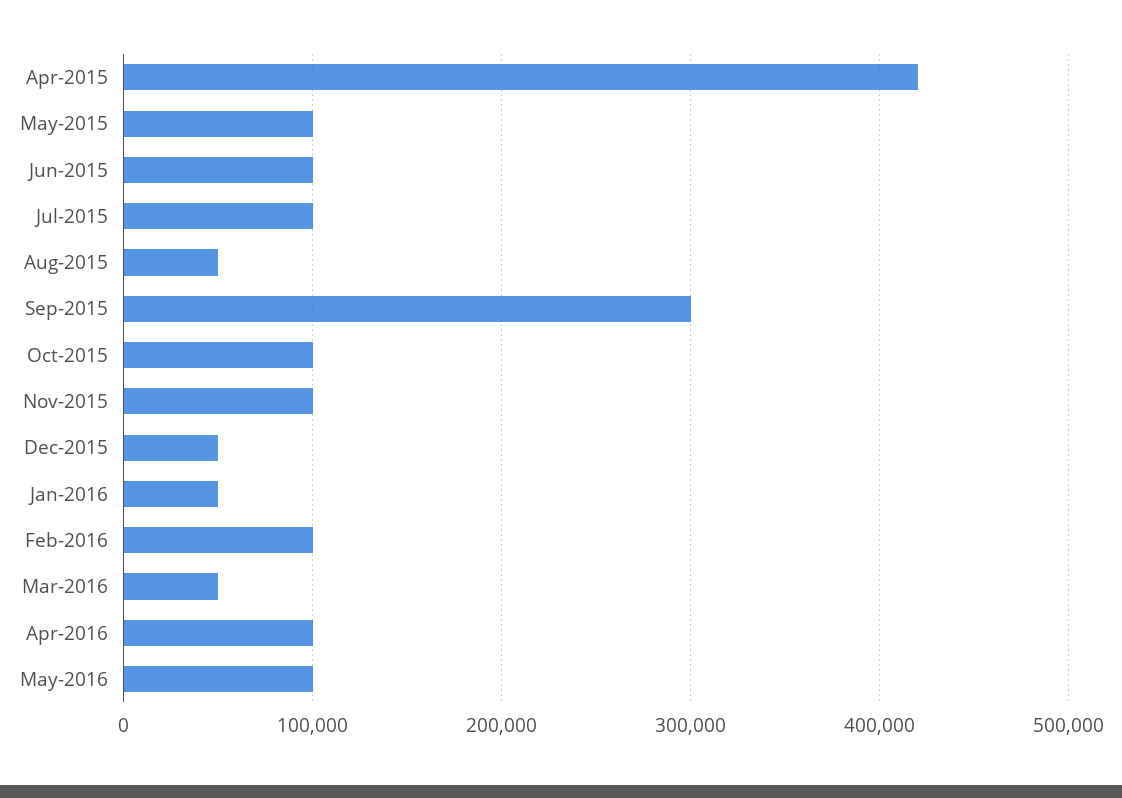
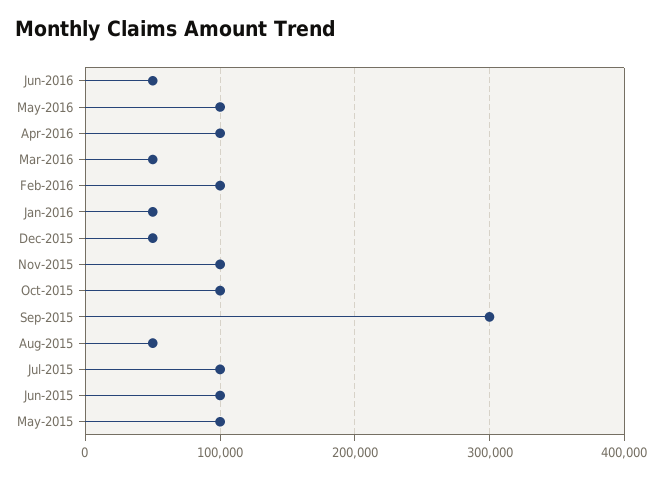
Apr-2015: 420000 -> none
Jun-2016: none -> 50000

